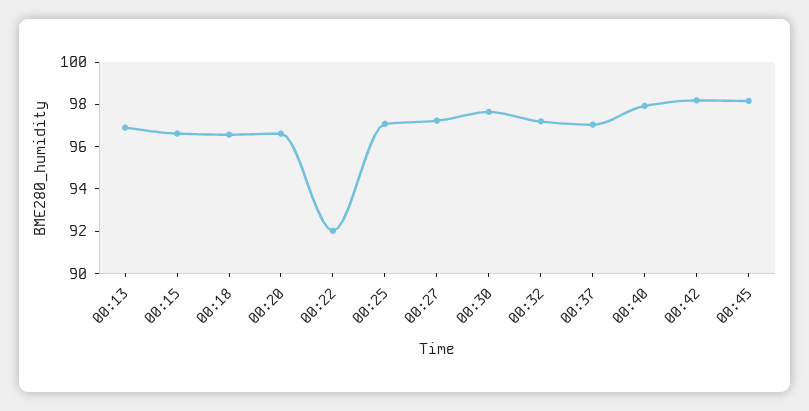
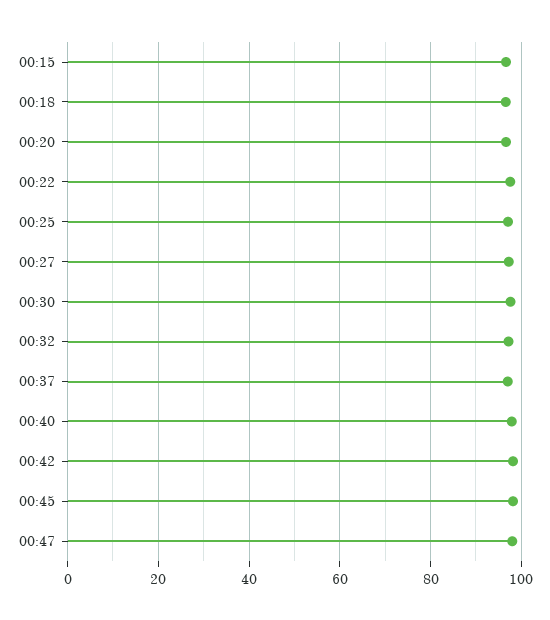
00:13: 97 -> none
00:22: 92 -> 98
00:47: none -> 98

